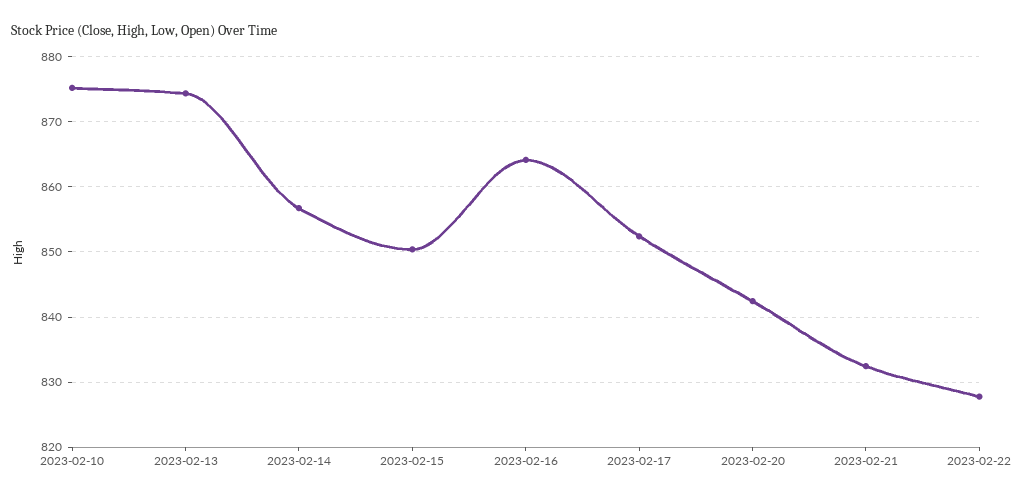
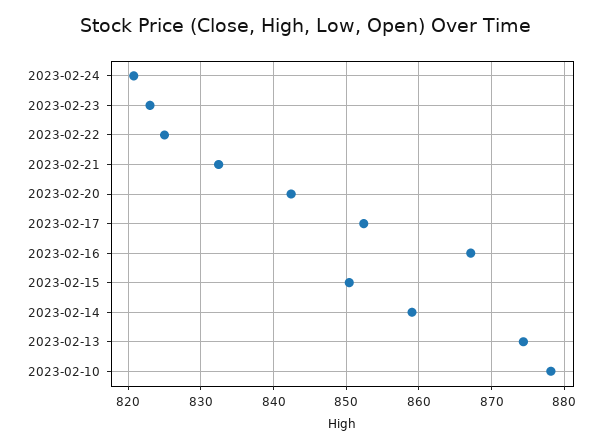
2023-02-10: 875 -> 878
2023-02-14: 857 -> 859
2023-02-16: 864 -> 867
2023-02-22: 828 -> 825
2023-02-24: none -> 821
2023-02-23: none -> 823

